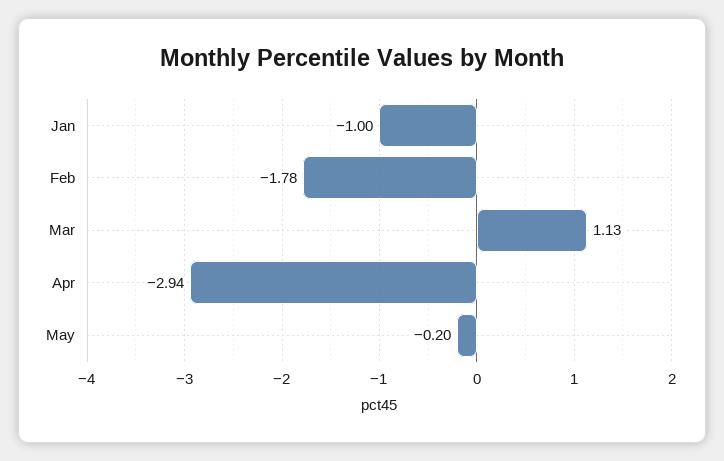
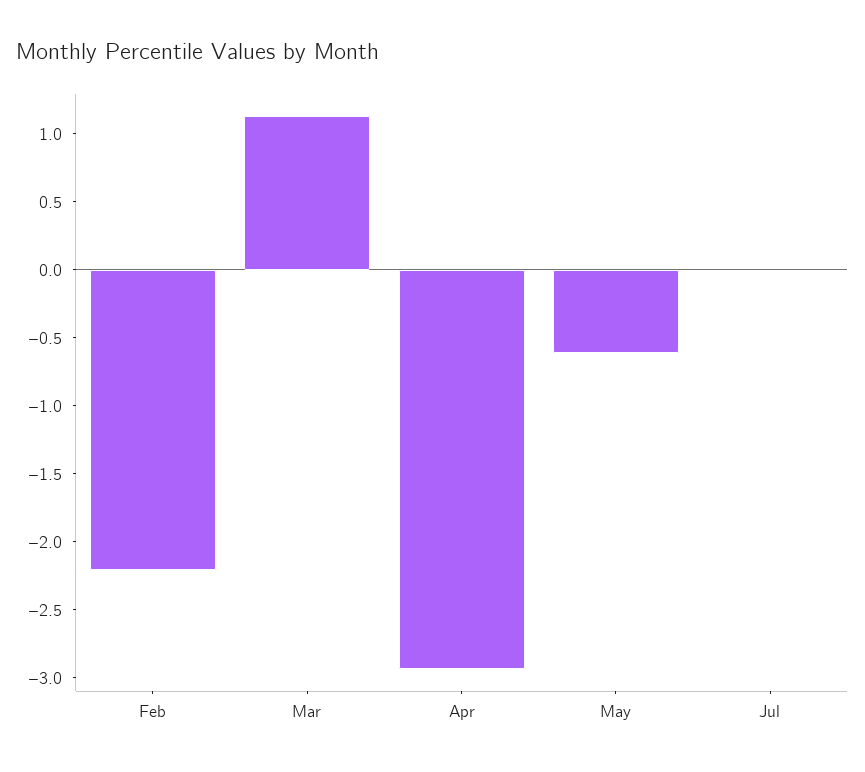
Jan: -1 -> none
Feb: -1.78 -> -2.2
May: -0.2 -> -0.6
Jul: none -> 0

